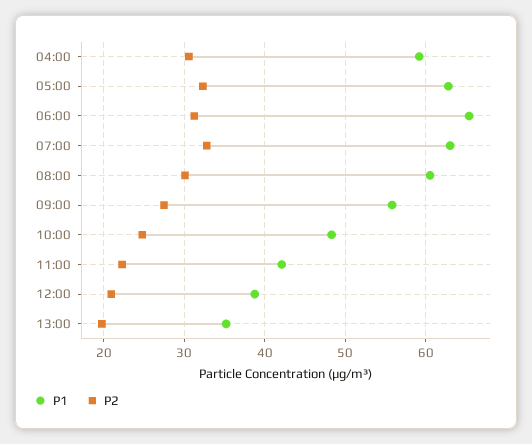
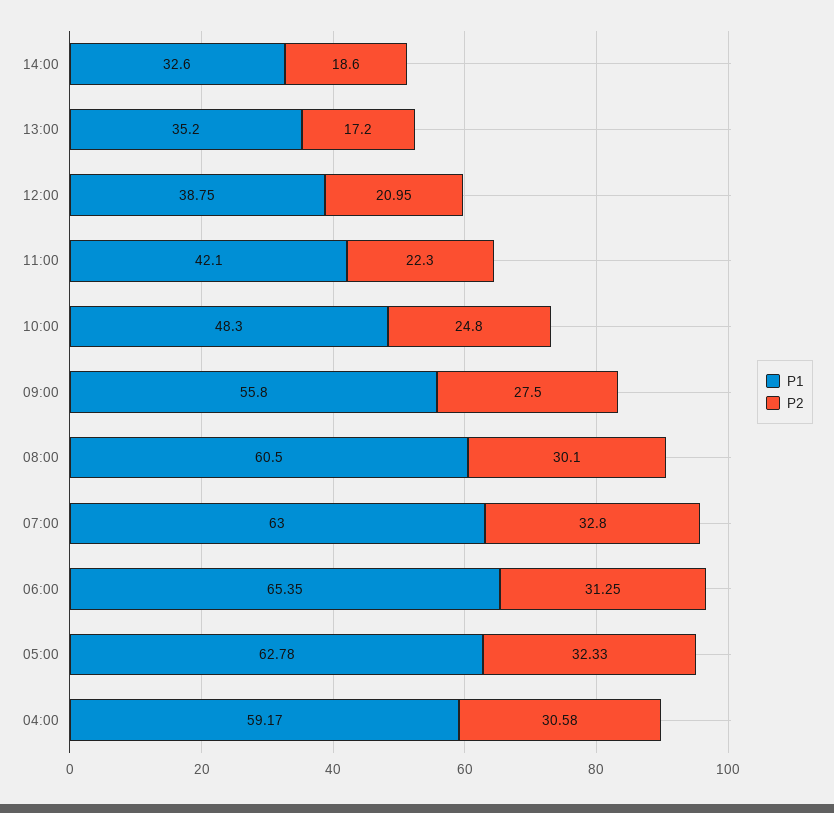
P2, 13:00: 20 -> 17.2
P1, 14:00: none -> 32.6
P2, 14:00: none -> 18.6

